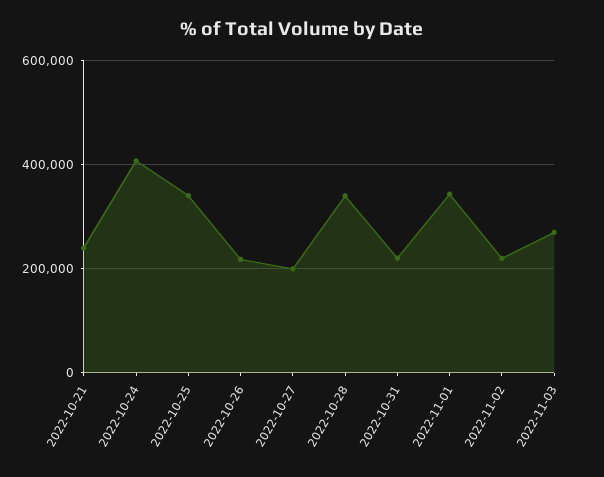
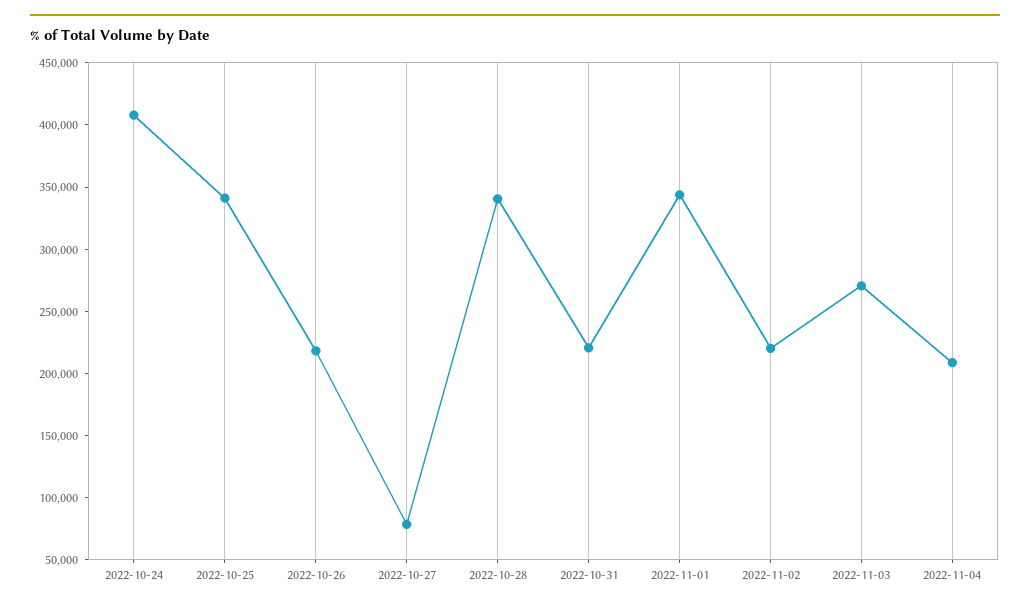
2022-10-21: 240000 -> none
2022-10-27: 200000 -> 80000
2022-11-04: none -> 210000

